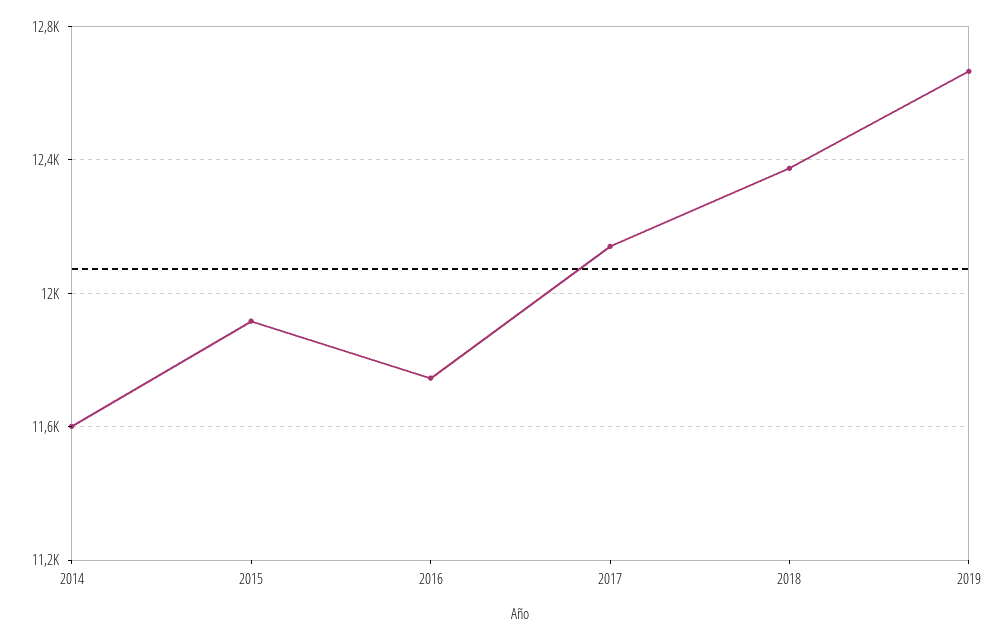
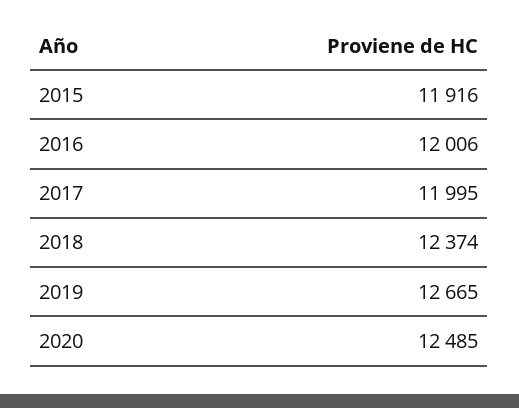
2014: 11600 -> none
2016: 11750 -> 12006
2017: 12150 -> 11995
2020: none -> 12485

